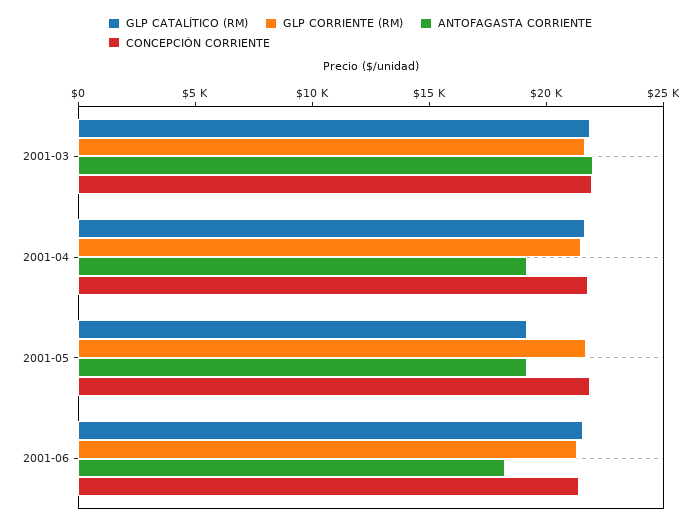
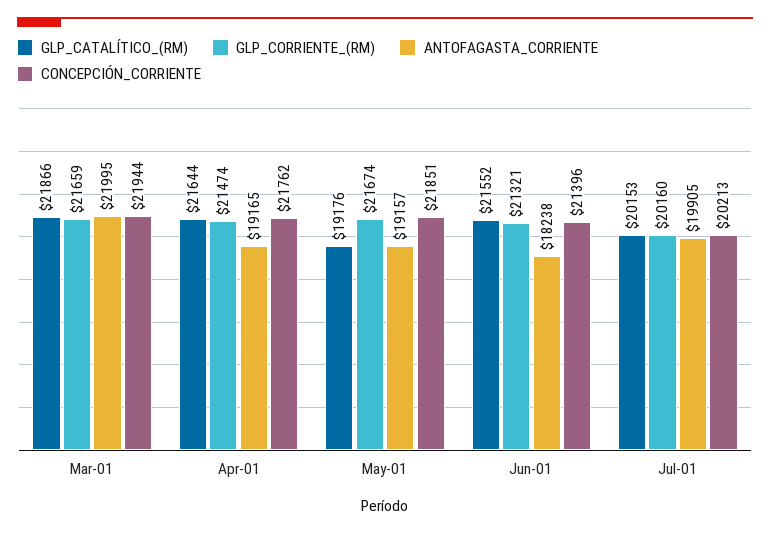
GLP CATALÍTICO (RM), Jul-01: none -> 20153
GLP CORRIENTE (RM), Jul-01: none -> 20160
ANTOFAGASTA CORRIENTE, Jul-01: none -> 19905
CONCEPCIÓN CORRIENTE, Jul-01: none -> 20213

